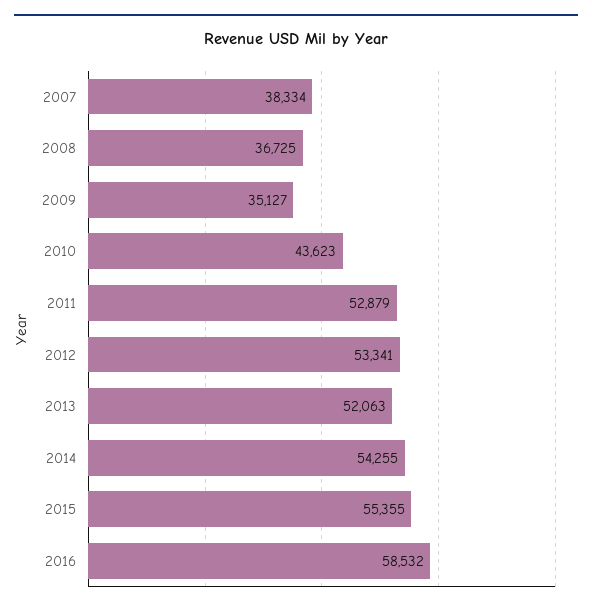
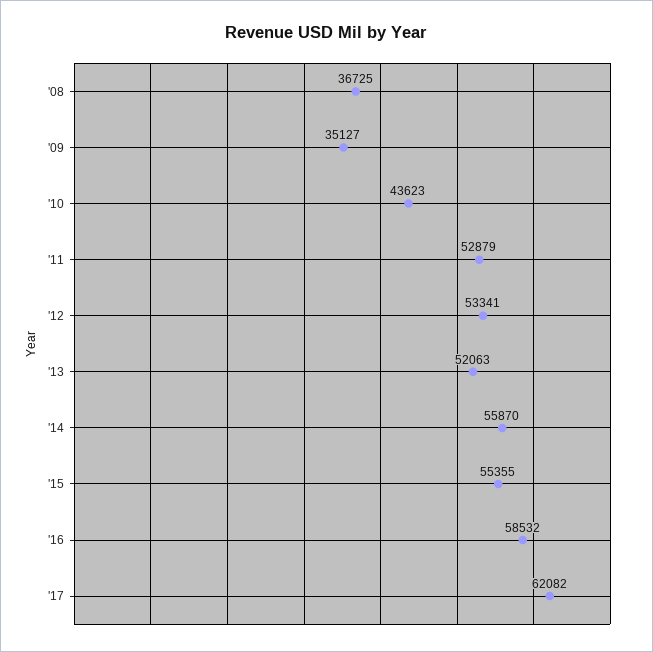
2007: 38334 -> none
2014: 54255 -> 55870
'17: none -> 62082

